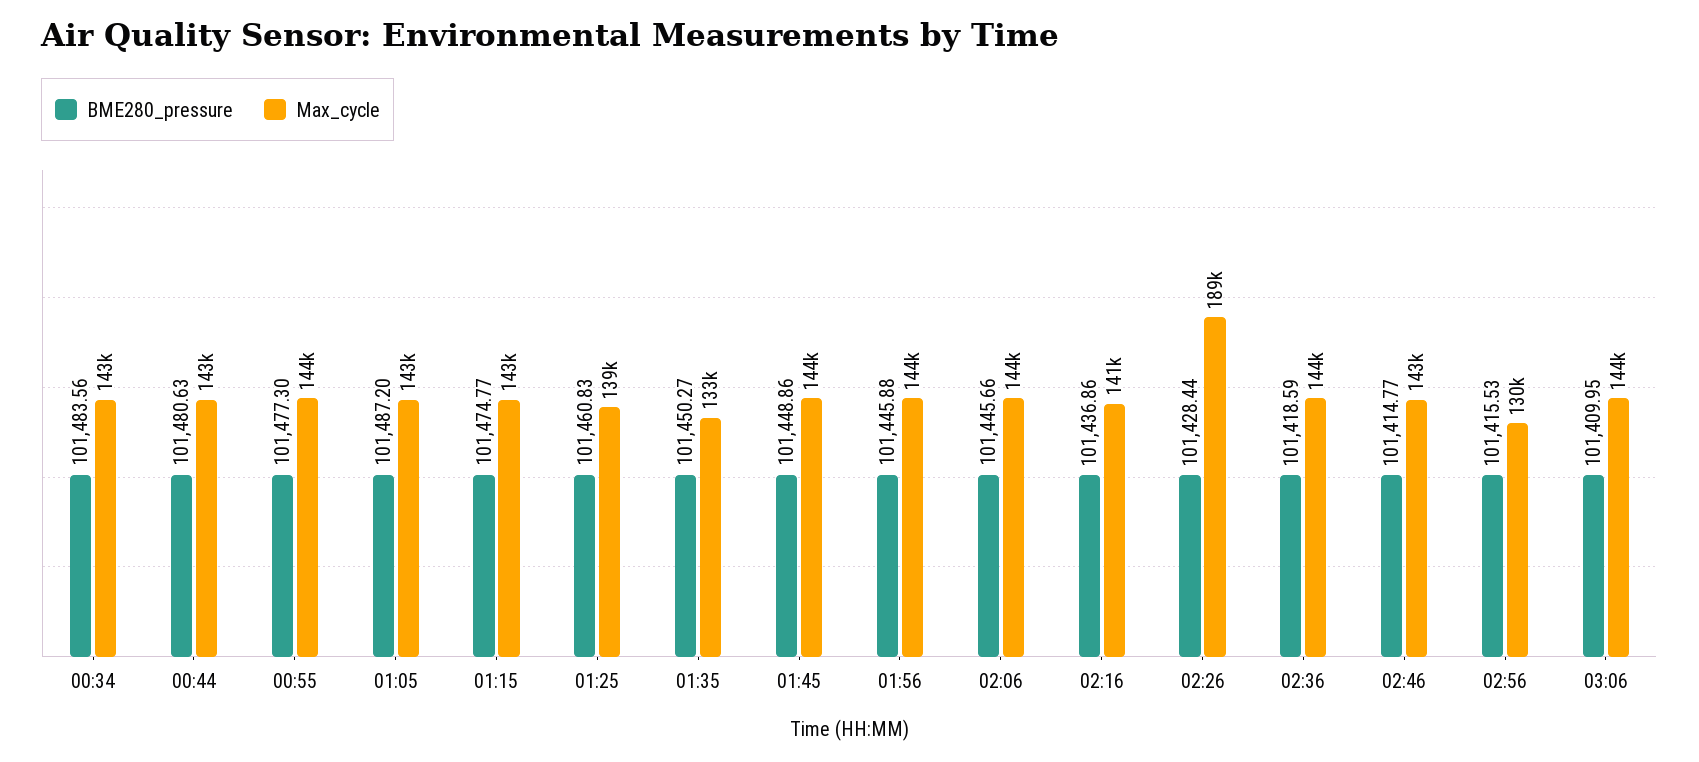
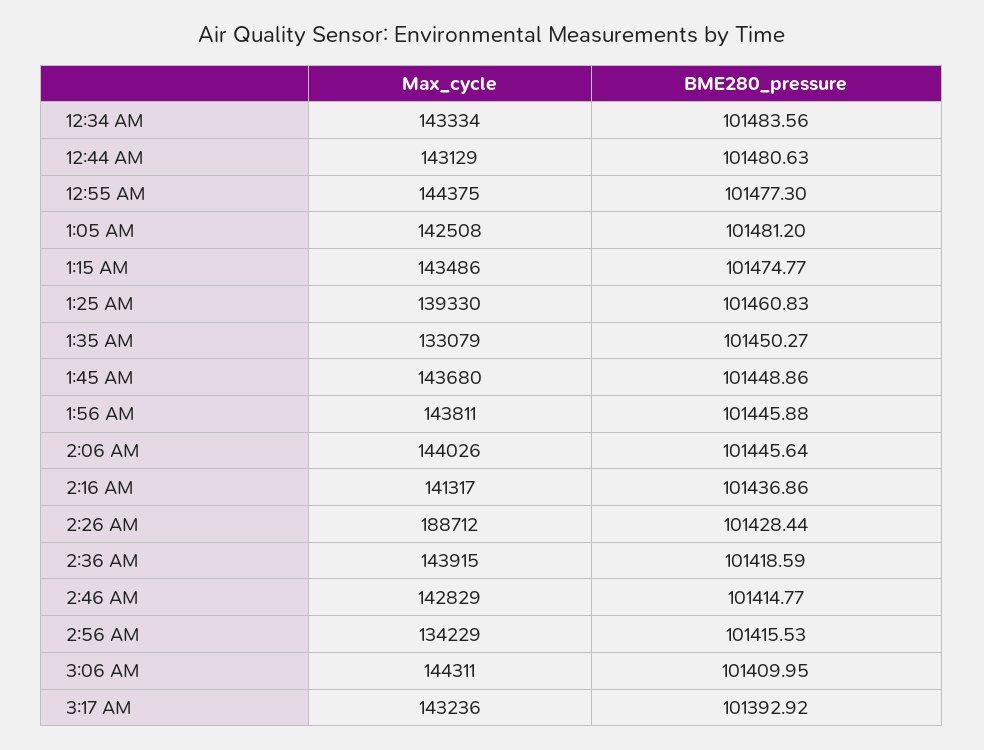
BME280_pressure, 01:05: 101487.2 -> 101481.2
BME280_pressure, 02:06: 101445.66 -> 101445.64
Max_cycle, 02:56: 130000 -> 134229
Max_cycle, 3:17 AM: none -> 143236
BME280_pressure, 3:17 AM: none -> 101392.92

